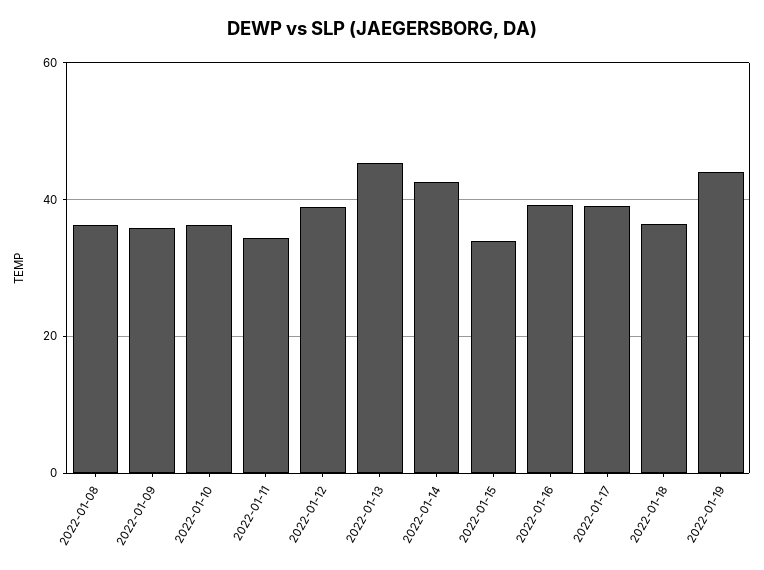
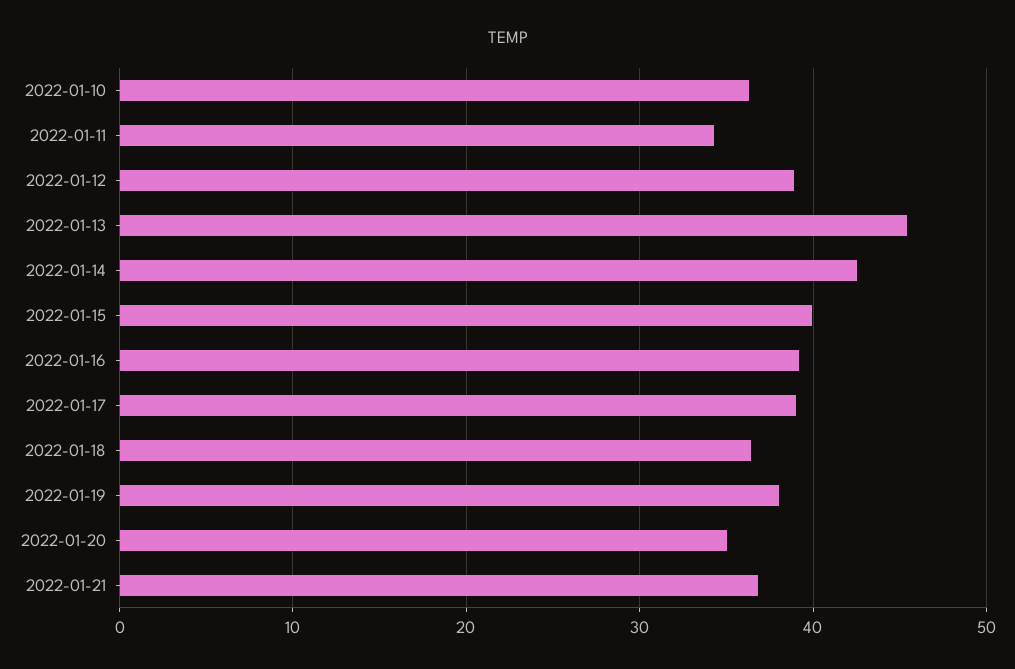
2022-01-08: 36 -> none
2022-01-09: 36 -> none
2022-01-15: 34 -> 40
2022-01-19: 44 -> 38
2022-01-20: none -> 35
2022-01-21: none -> 37

